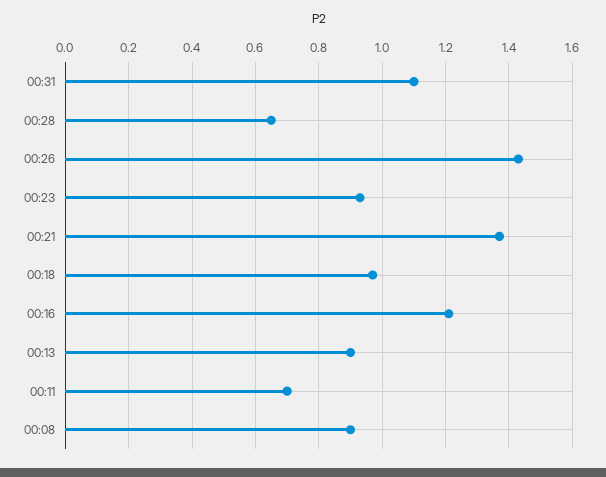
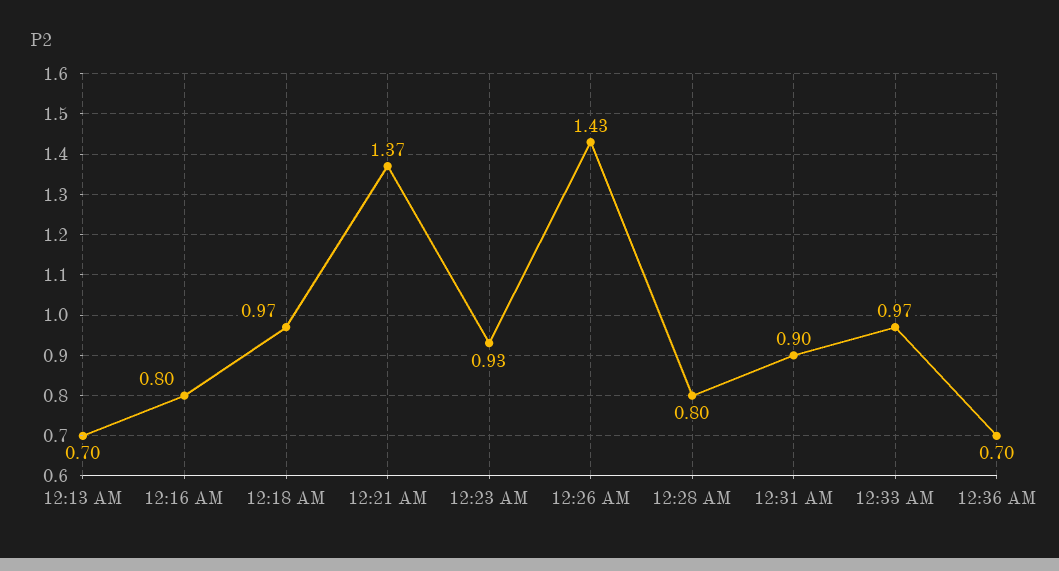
00:31: 1.1 -> 0.9
00:28: 0.65 -> 0.8
00:16: 1.2 -> 0.8
00:13: 0.9 -> 0.7
00:11: 0.7 -> none
00:08: 0.9 -> none
12:33 AM: none -> 0.97
12:36 AM: none -> 0.7

